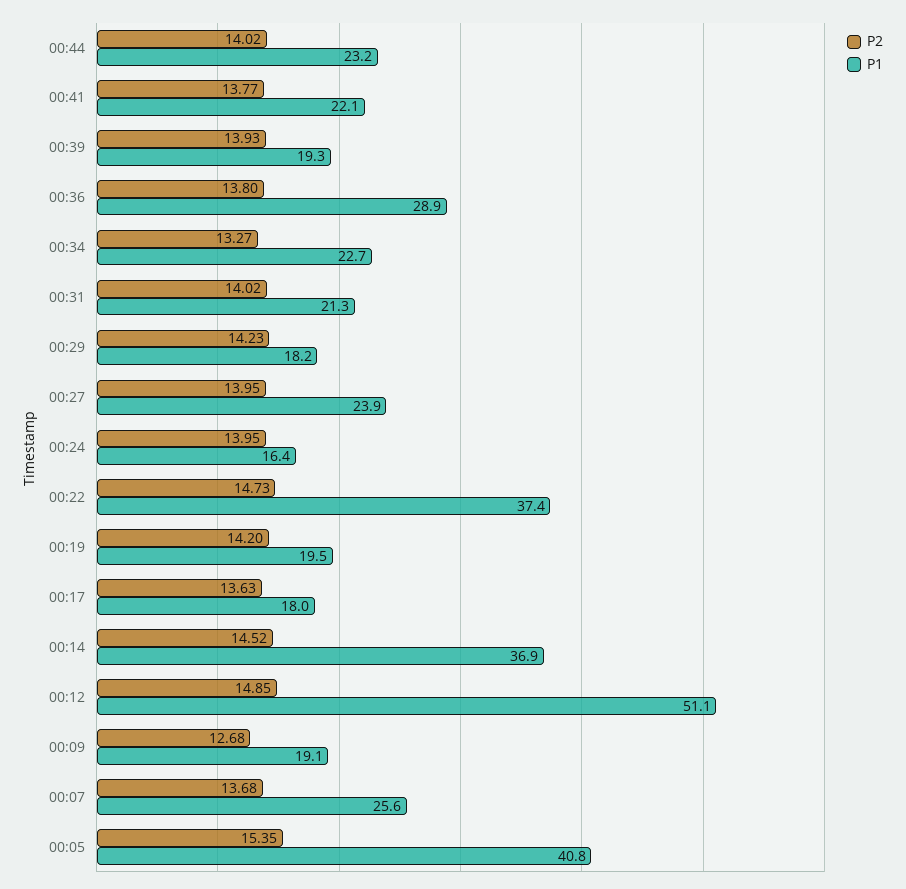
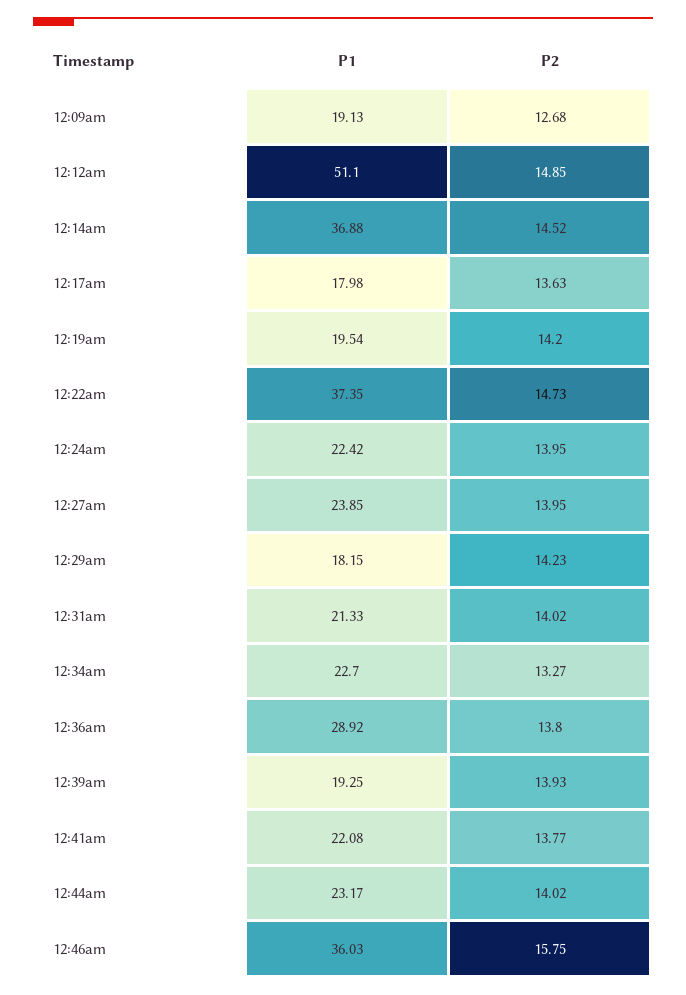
P1, 00:24: 16.4 -> 22.42
P2, 00:07: 13.68 -> none
P1, 00:07: 25.6 -> none
P2, 00:05: 15.35 -> none
P1, 00:05: 40.8 -> none
P1, 12:46am: none -> 36.03
P2, 12:46am: none -> 15.75

